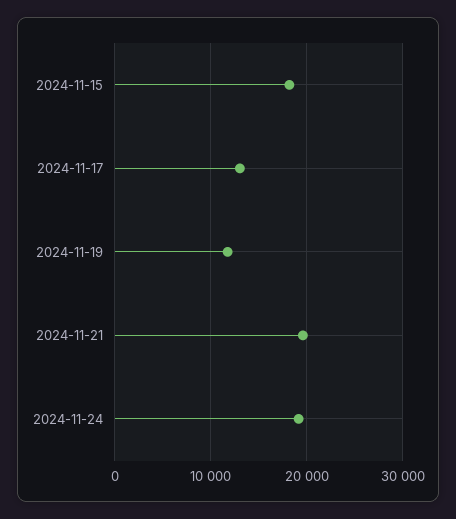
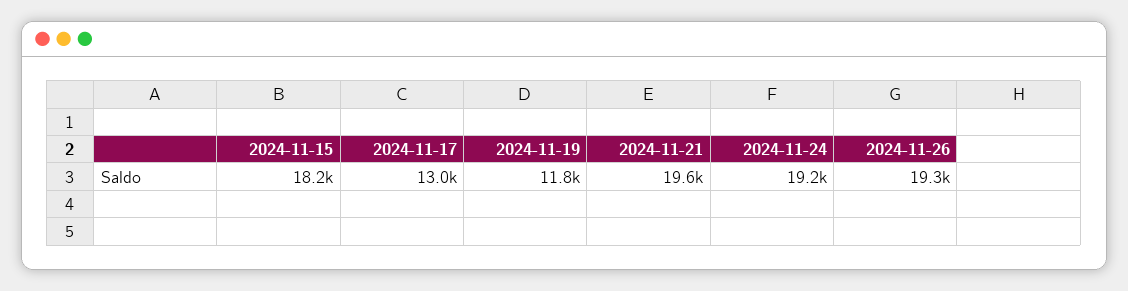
2024-11-26: none -> 19300

